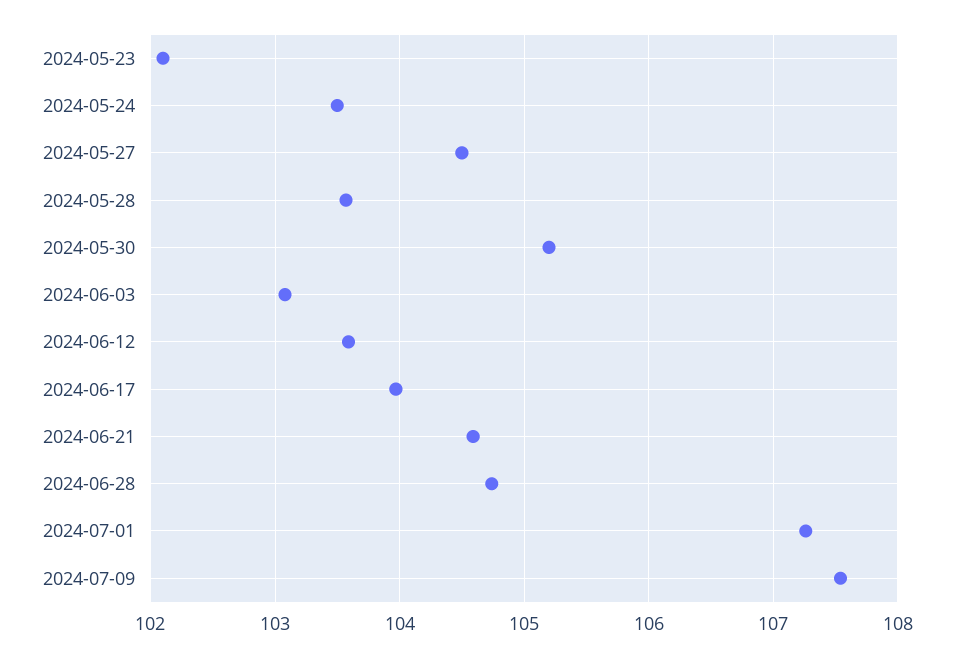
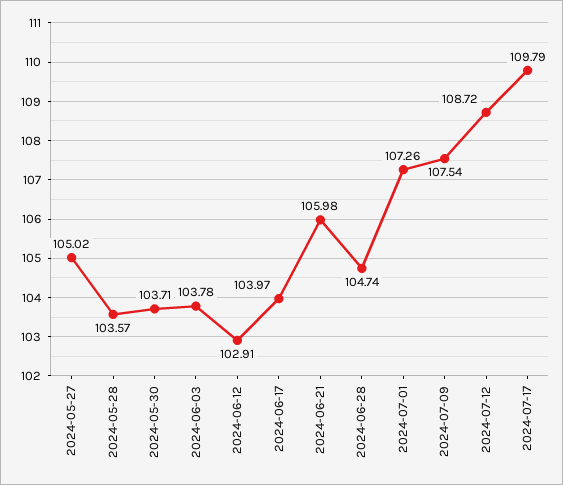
2024-05-23: 102.1 -> none
2024-05-24: 103.5 -> none
2024-05-27: 104.5 -> 105.02
2024-05-30: 105.2 -> 103.71
2024-06-03: 103.1 -> 103.78
2024-06-12: 103.6 -> 102.91
2024-06-21: 104.6 -> 105.98
2024-07-12: none -> 108.72
2024-07-17: none -> 109.79

